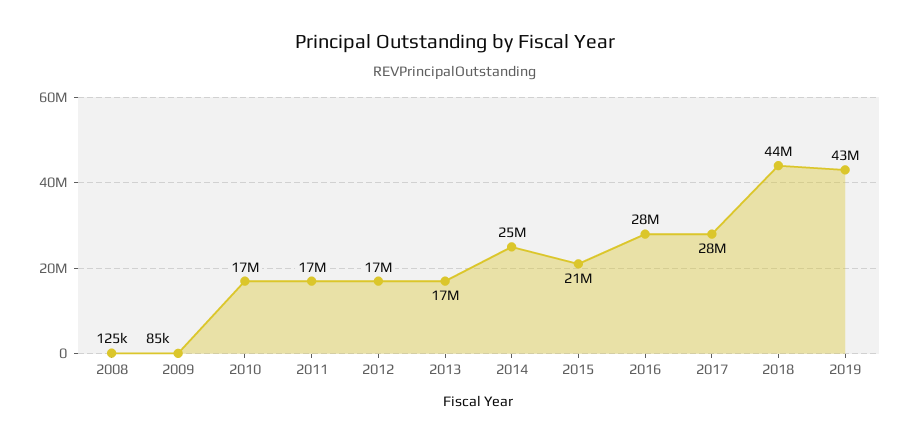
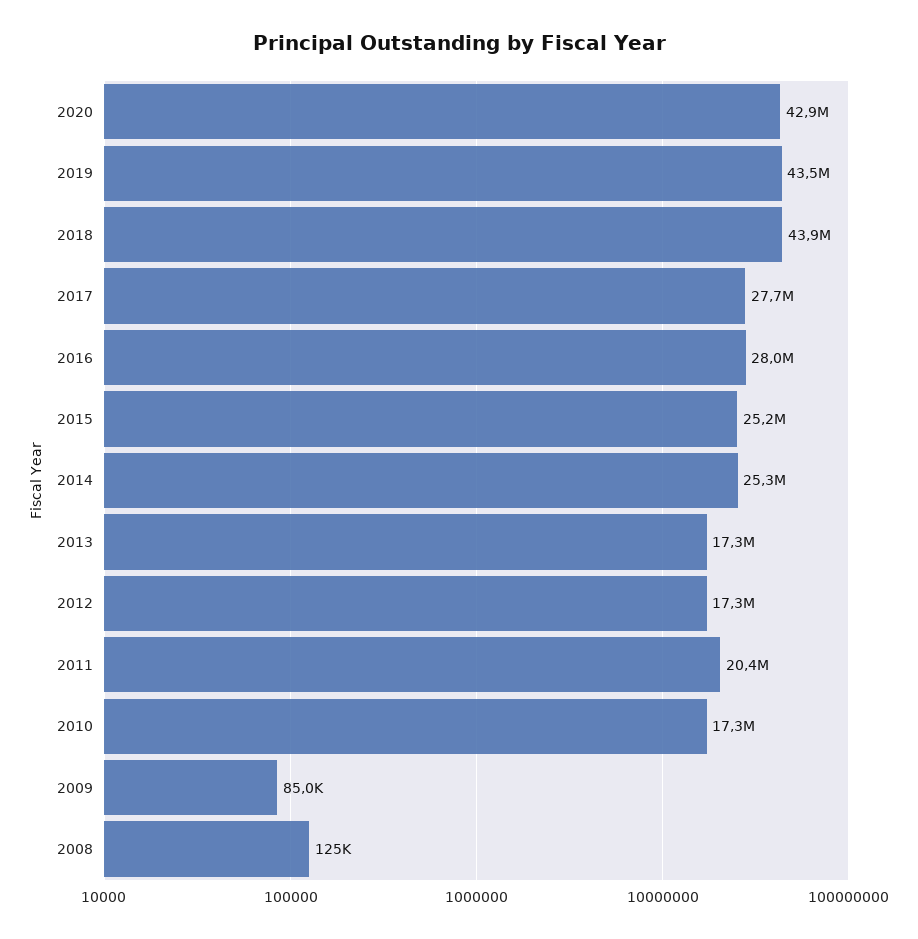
2011: 17000000 -> 20400000
2015: 21000000 -> 25200000
2020: none -> 42900000

